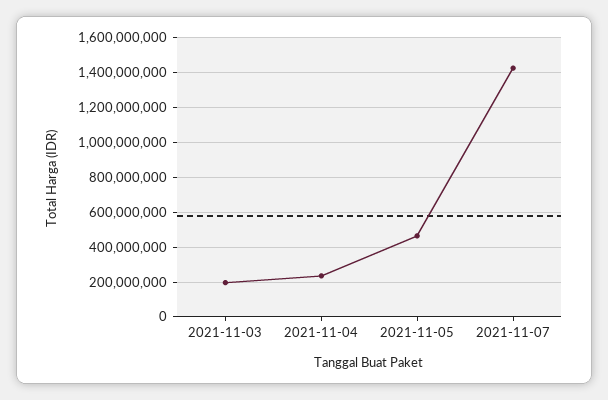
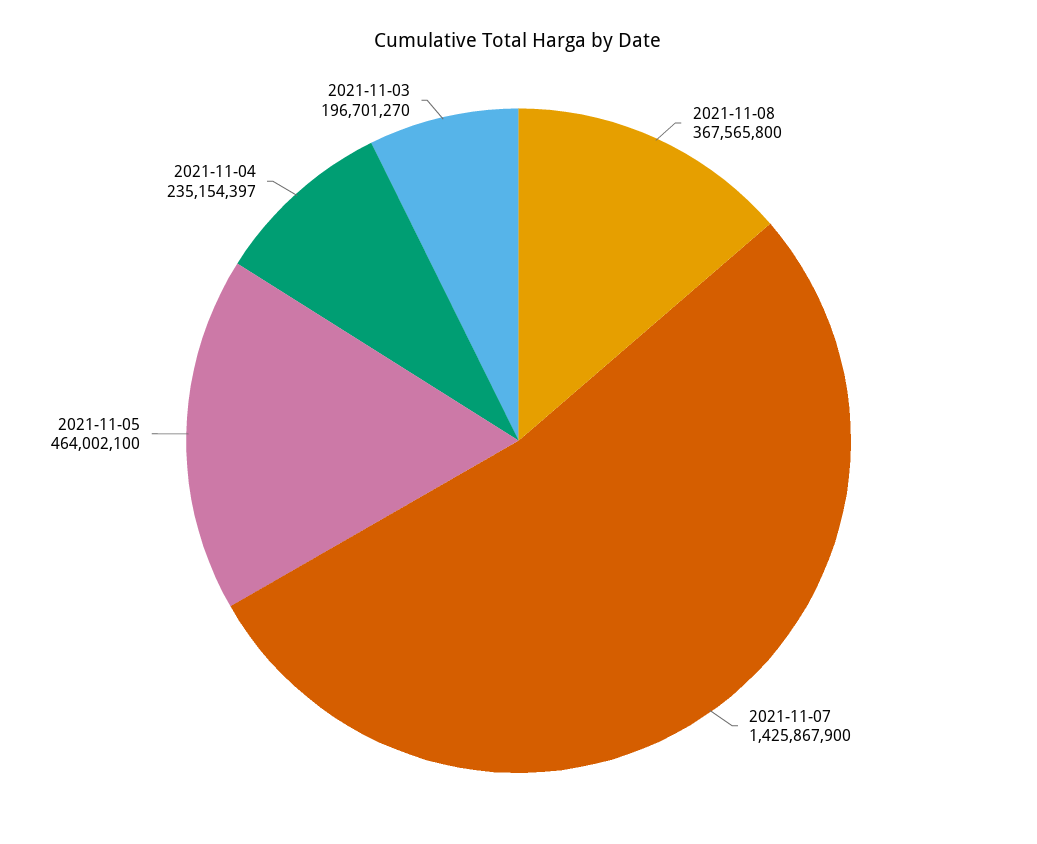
2021-11-08: none -> 367565800

